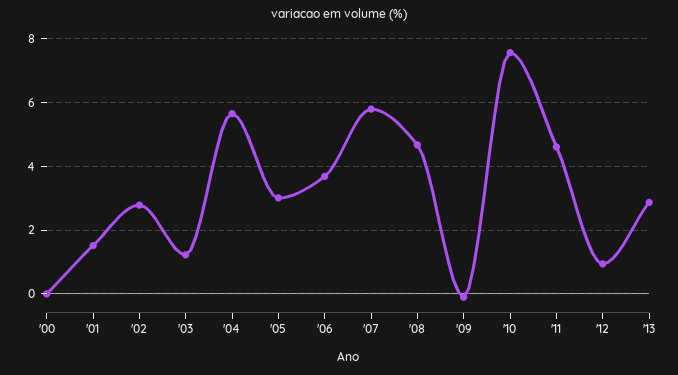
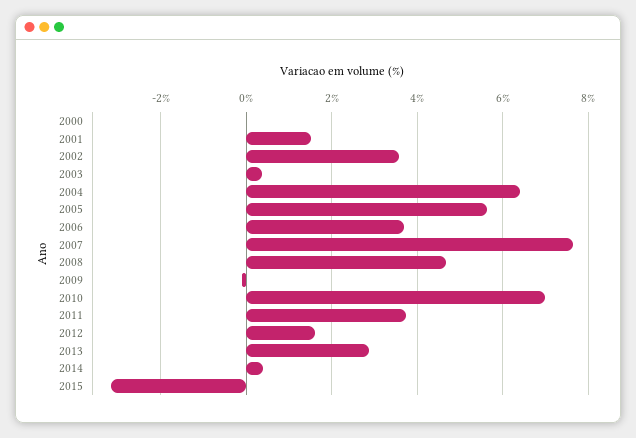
'02: 2.8 -> 3.6
'03: 1.2 -> 0.4
'04: 5.6 -> 6.4
'05: 3 -> 5.6
'07: 5.8 -> 7.6
'10: 7.6 -> 7
'11: 4.6 -> 3.8
'12: 1 -> 1.6
2014: none -> 0.4
2015: none -> -3.2

